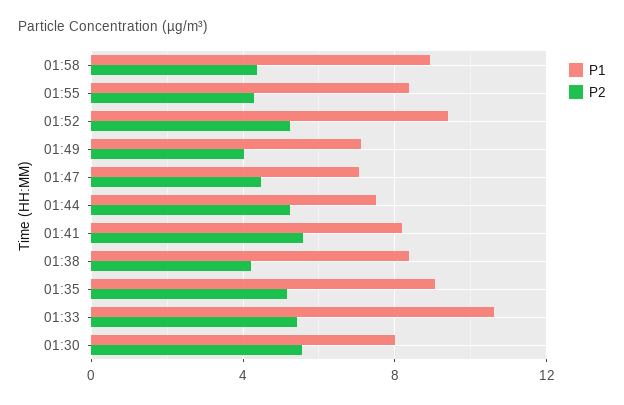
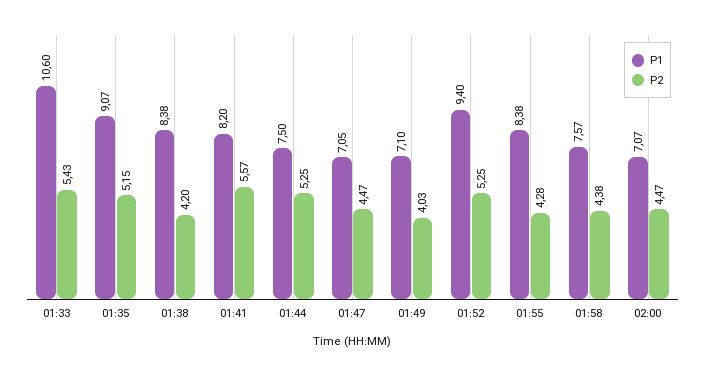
P1, 01:58: 9 -> 7.57
P1, 01:30: 8 -> none
P2, 01:30: 5.5 -> none
P1, 02:00: none -> 7.07
P2, 02:00: none -> 4.47

